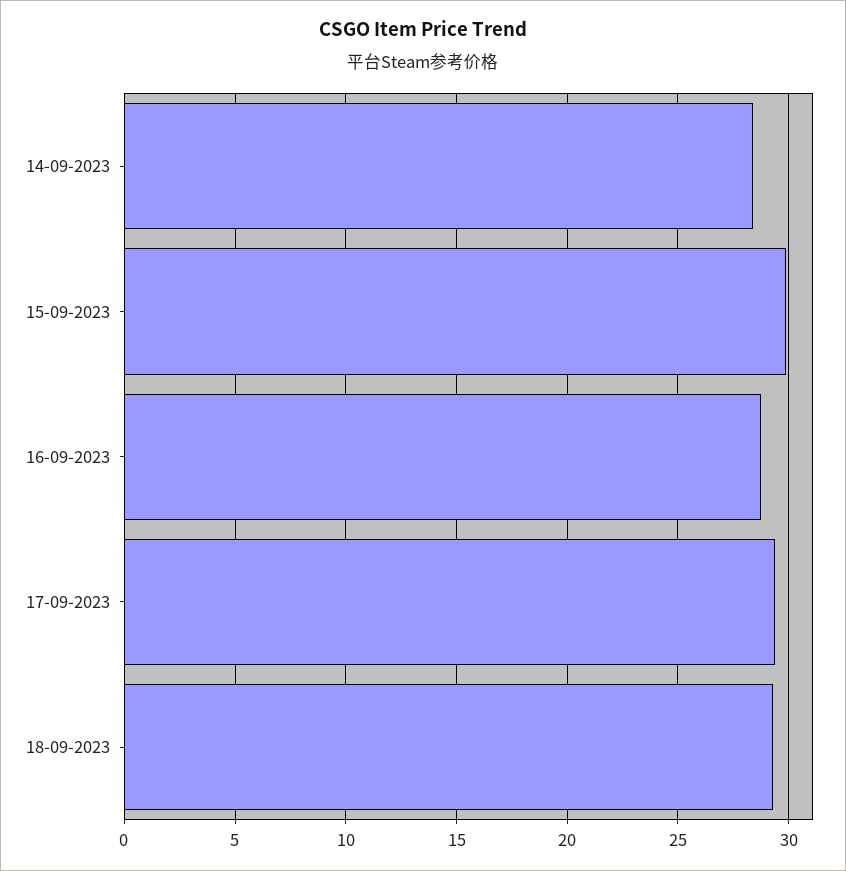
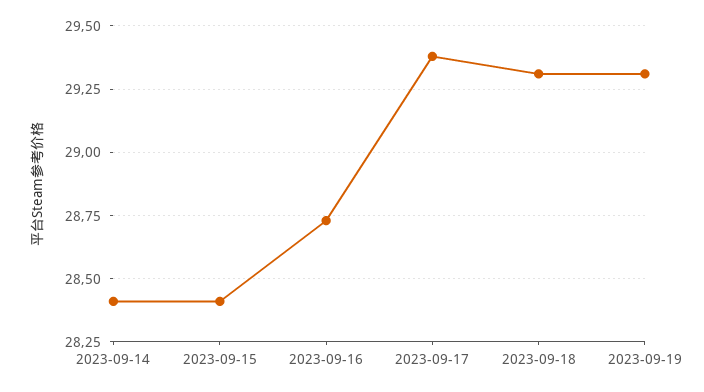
15-09-2023: 30 -> 28.4
2023-09-19: none -> 29.3

